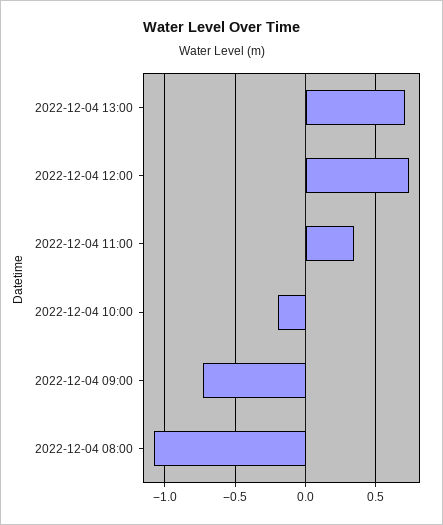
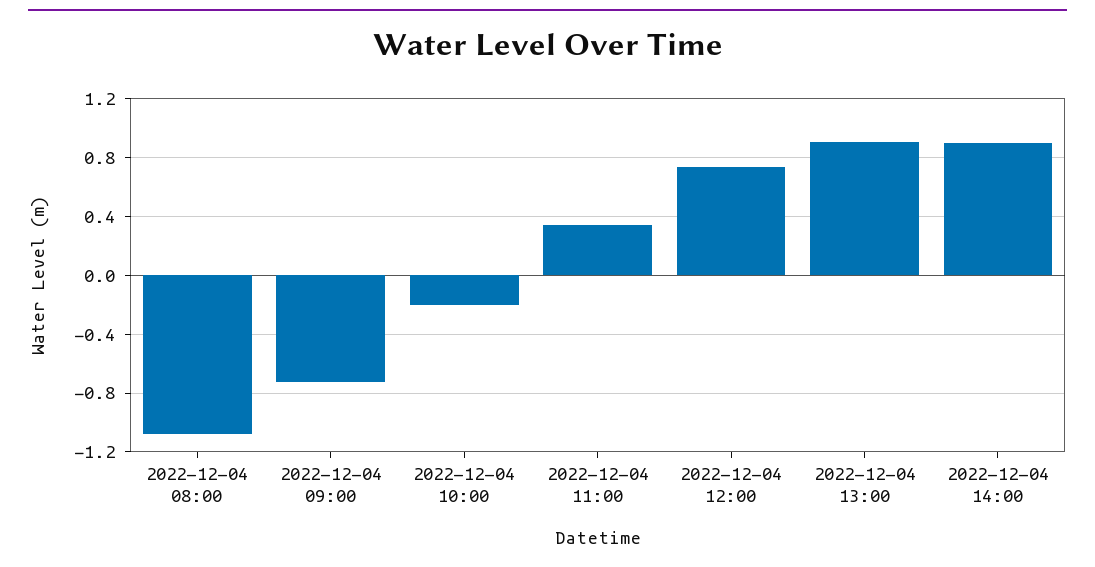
2022-12-04 13:00: 0.7 -> 0.9
2022-12-04 14:00: none -> 0.9

